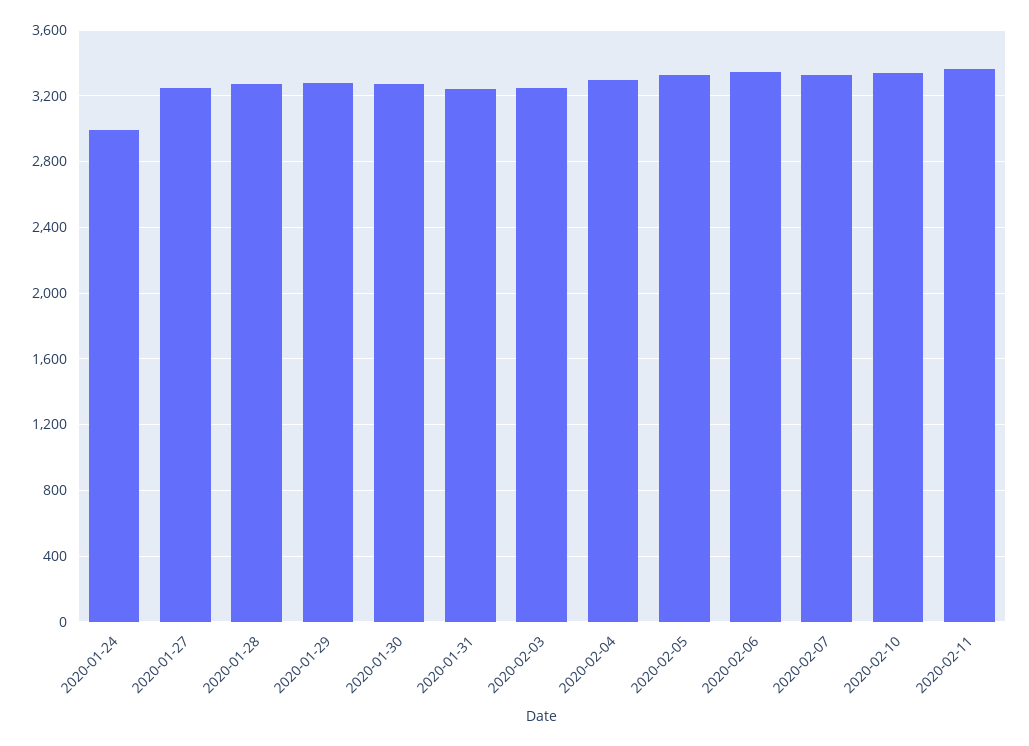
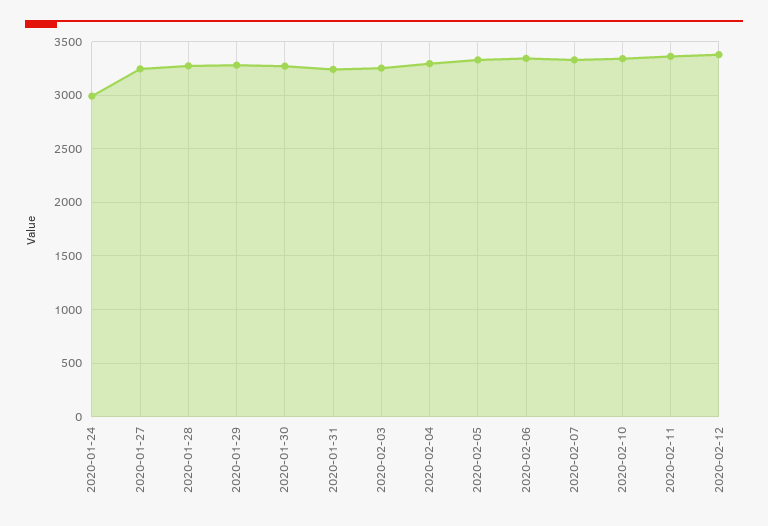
2020-02-12: none -> 3400

